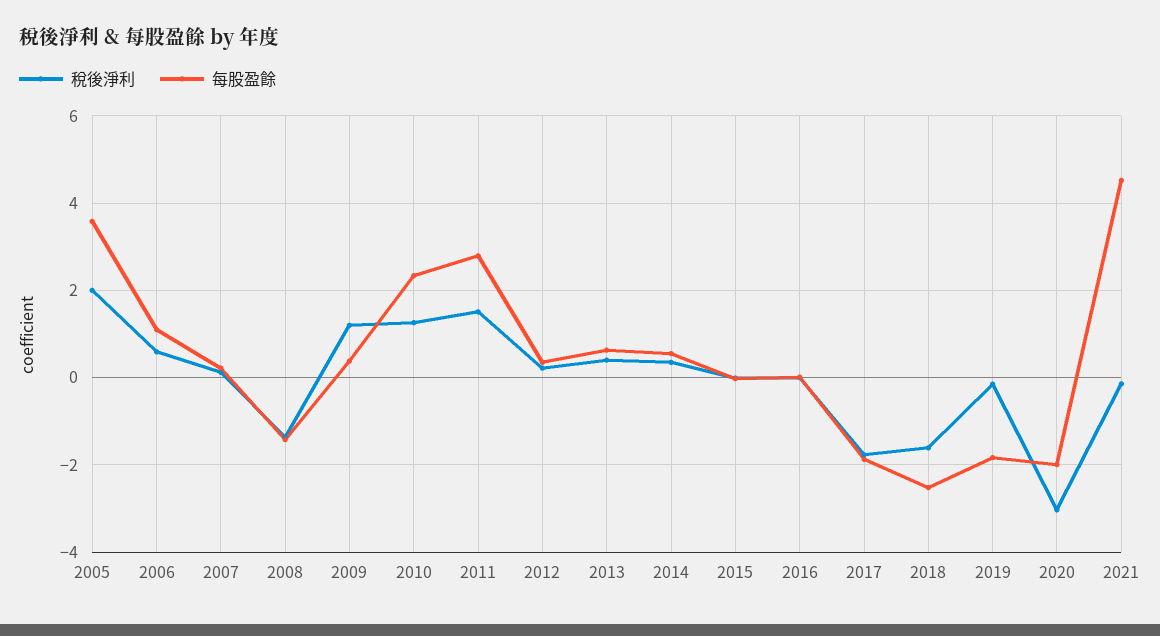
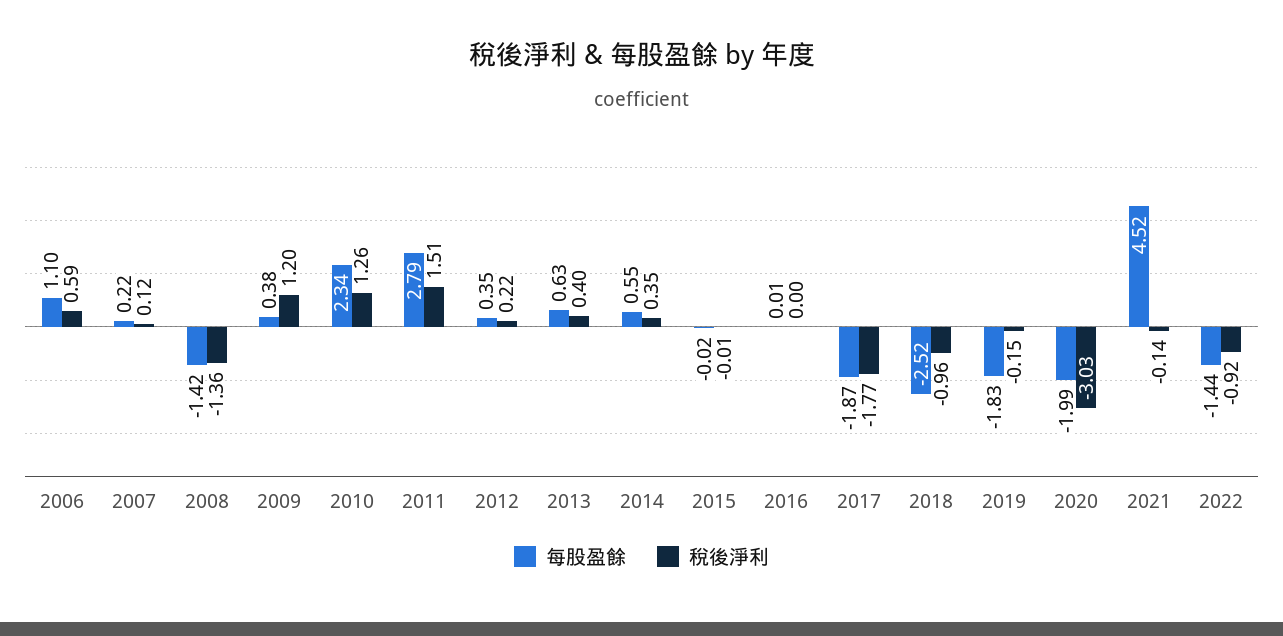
稅後淨利, 2005: 2 -> none
每股盈餘, 2005: 3.6 -> none
稅後淨利, 2018: -1.6 -> -0.96
每股盈餘, 2022: none -> -1.44
稅後淨利, 2022: none -> -0.92

